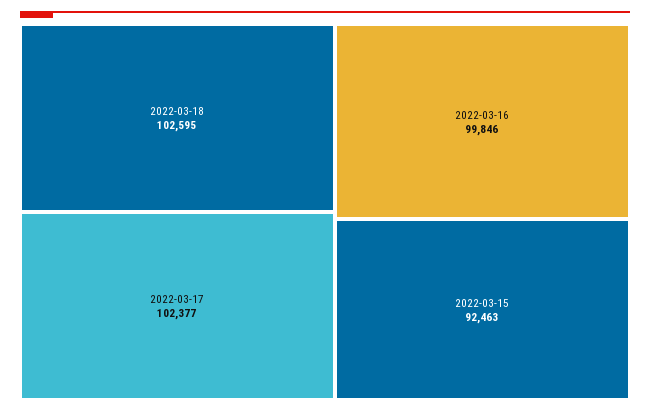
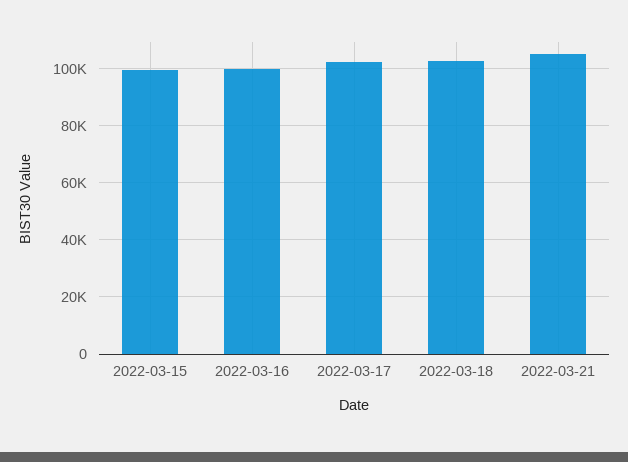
2022-03-15: 92463 -> 100000
2022-03-21: none -> 105000

